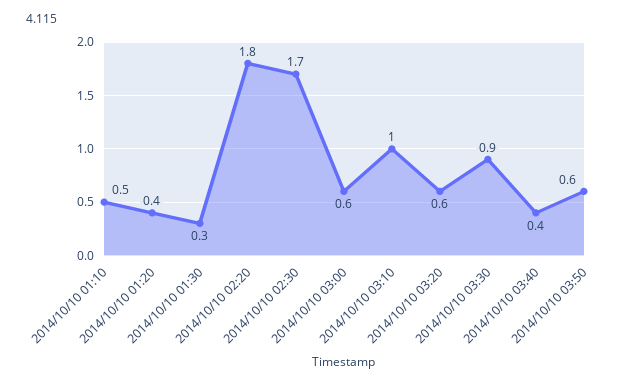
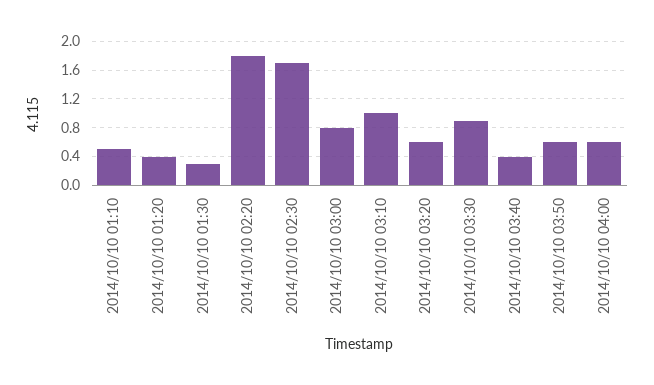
2014/10/10 03:00: 0.6 -> 0.8
2014/10/10 04:00: none -> 0.6

